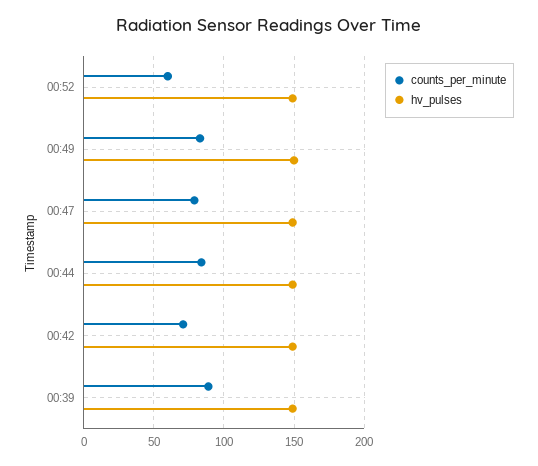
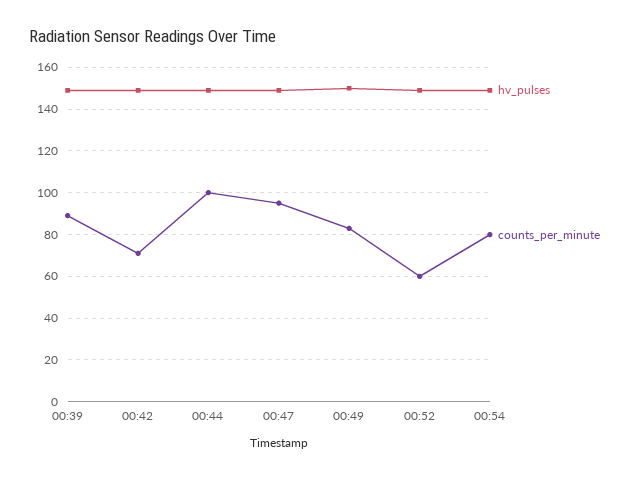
counts_per_minute, 00:47: 80 -> 95
counts_per_minute, 00:44: 85 -> 100
hv_pulses, 00:54: none -> 150
counts_per_minute, 00:54: none -> 80

